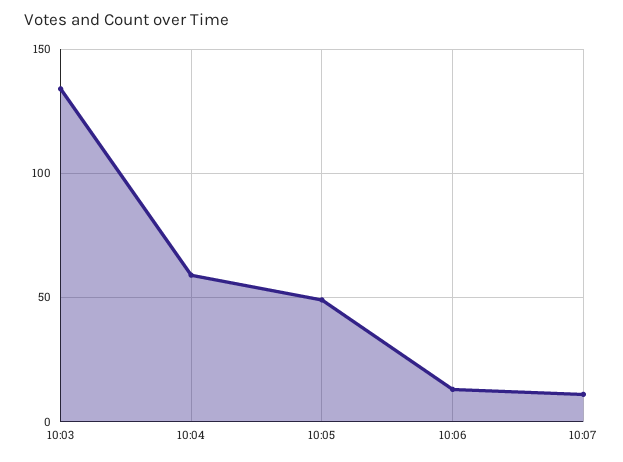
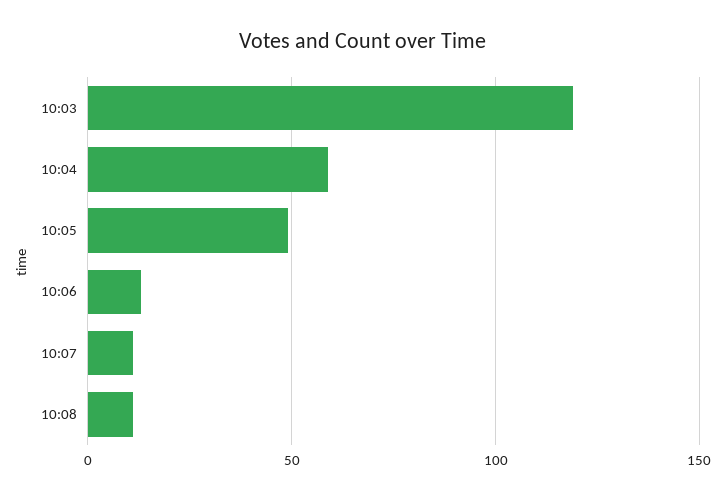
10:03: 135 -> 120
10:08: none -> 10

